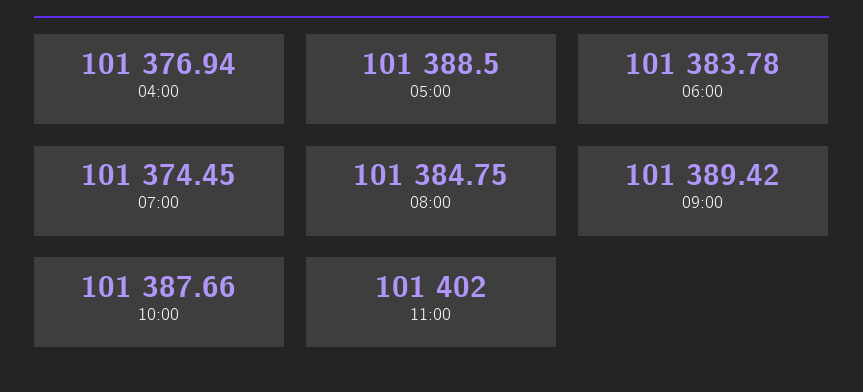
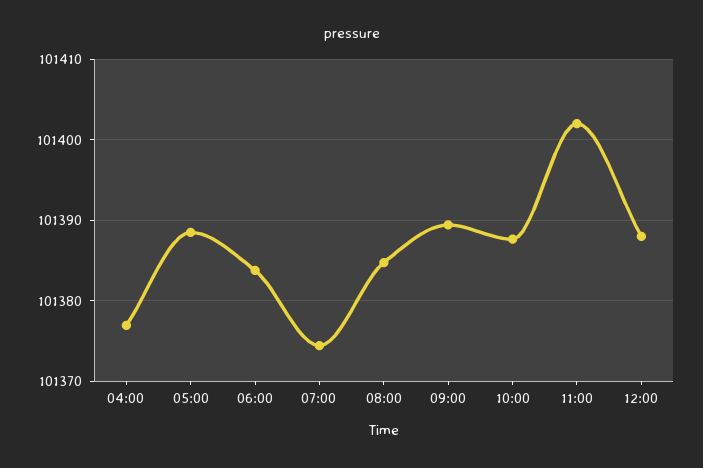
12:00: none -> 101388

